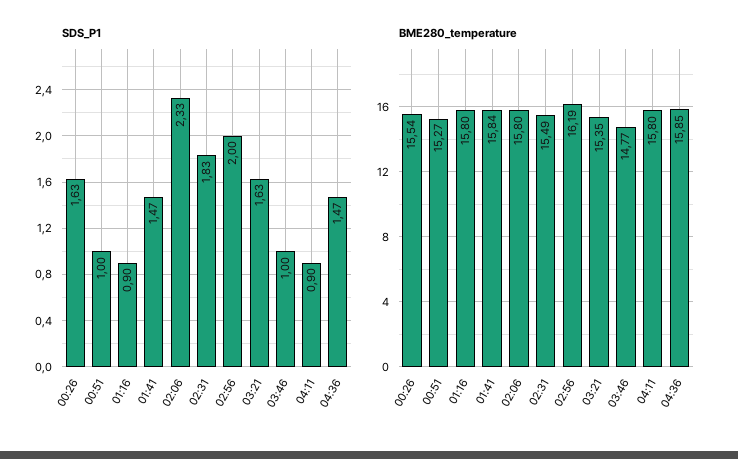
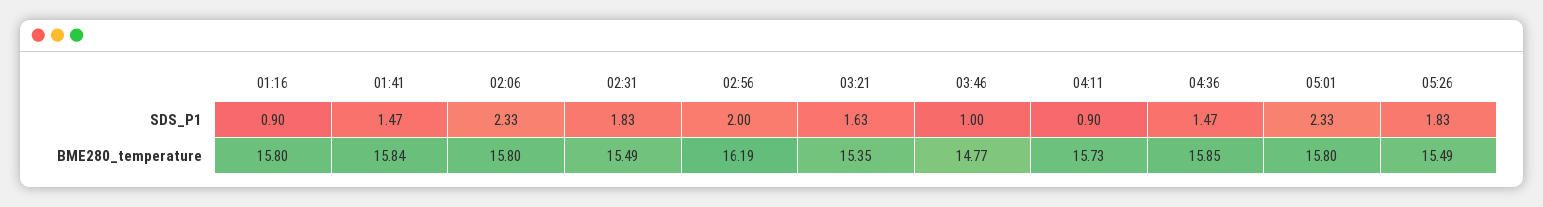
SDS_P1, 00:26: 1.63 -> none
SDS_P1, 00:51: 1 -> none
BME280_temperature, 00:26: 15.54 -> none
BME280_temperature, 00:51: 15.27 -> none
BME280_temperature, 04:11: 15.8 -> 15.73
SDS_P1, 05:01: none -> 2.33
SDS_P1, 05:26: none -> 1.83
BME280_temperature, 05:01: none -> 15.8
BME280_temperature, 05:26: none -> 15.49

